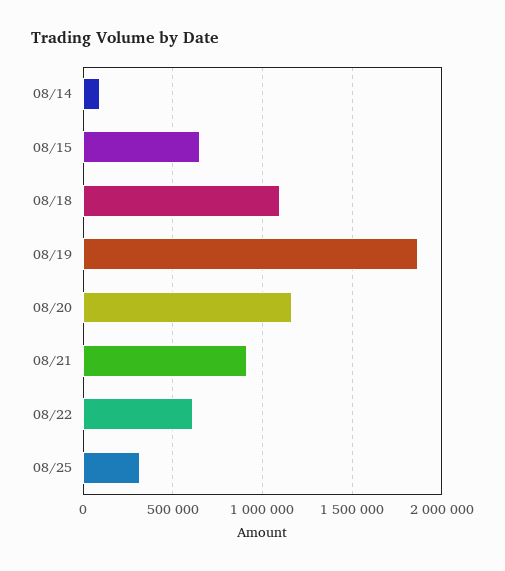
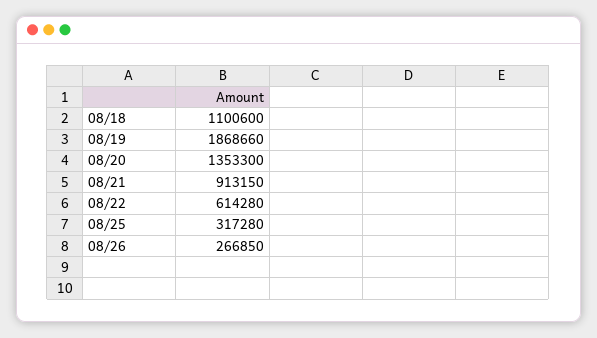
08/14: 100000 -> none
08/15: 650000 -> none
08/20: 1150000 -> 1353300
08/26: none -> 266850

